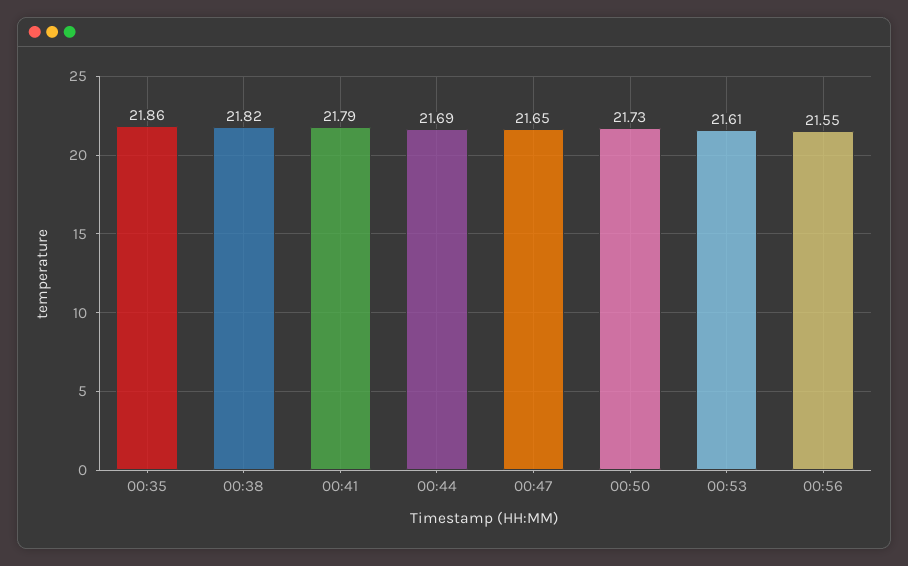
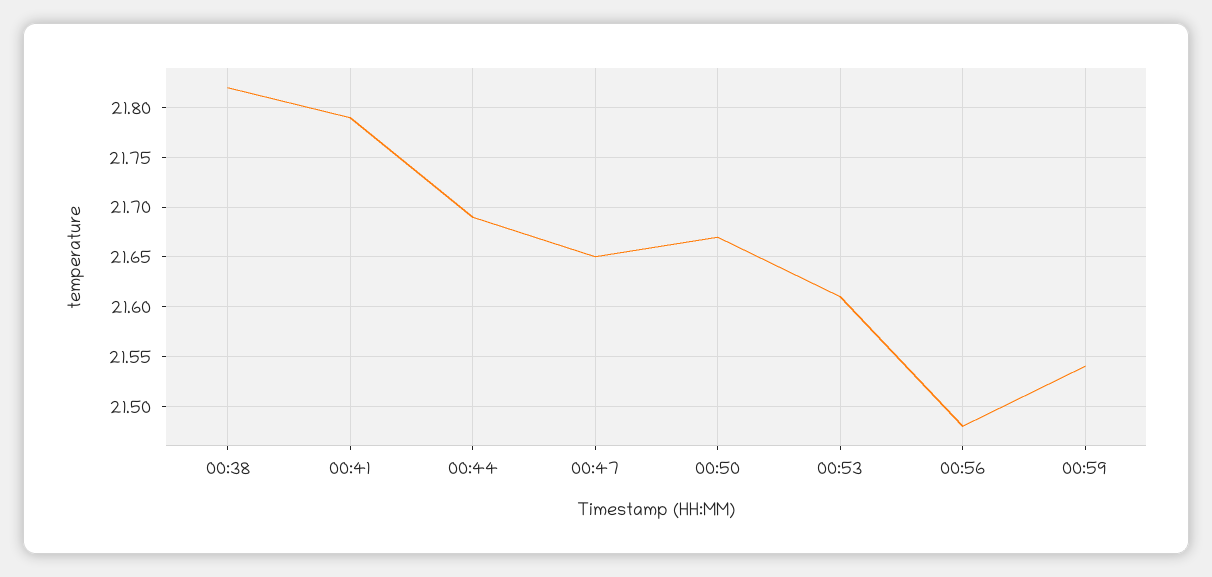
00:35: 21.86 -> none
00:50: 21.73 -> 21.67
00:56: 21.55 -> 21.48
00:59: none -> 21.54

